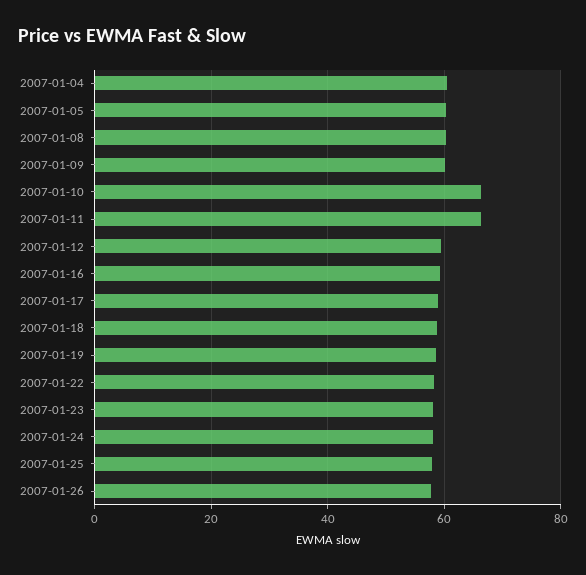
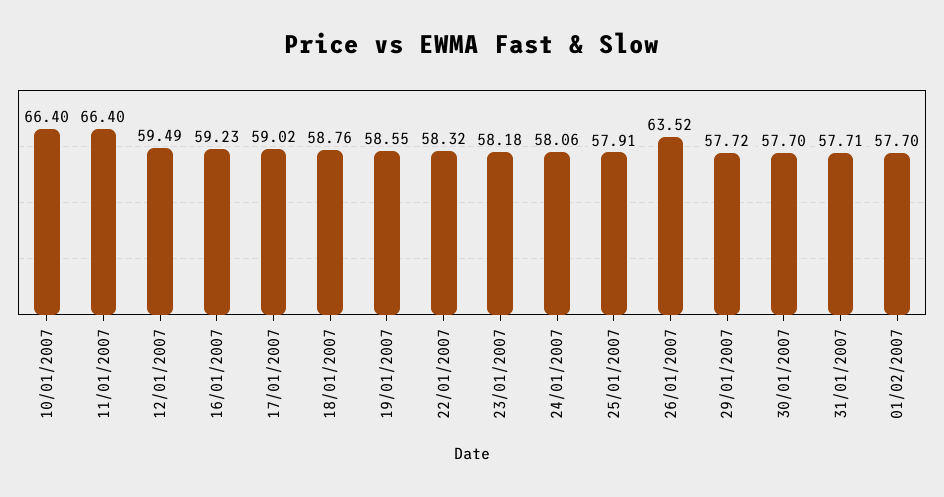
2007-01-04: 60 -> none
2007-01-05: 60 -> none
2007-01-08: 60 -> none
2007-01-09: 60 -> none
2007-01-26: 58 -> 63.52
29/01/2007: none -> 57.72
30/01/2007: none -> 57.7
31/01/2007: none -> 57.71
01/02/2007: none -> 57.7

